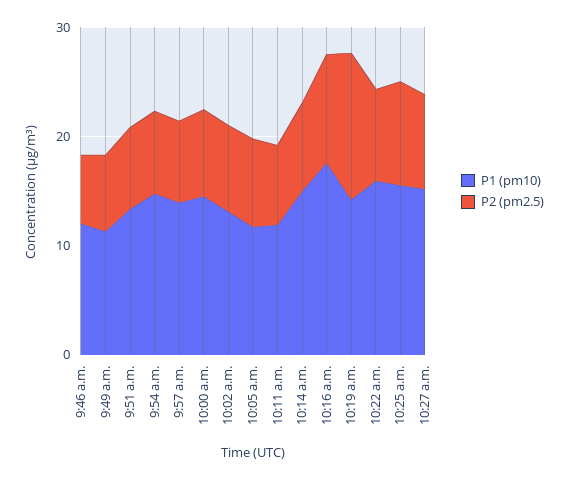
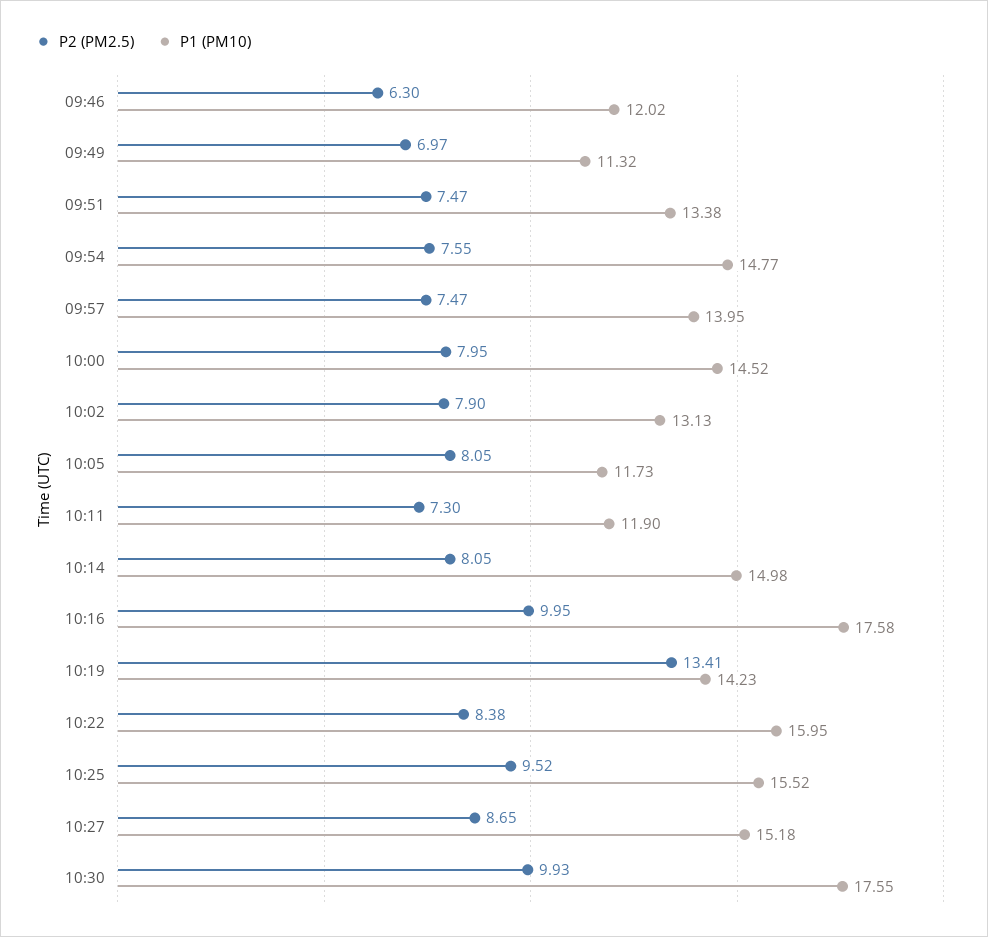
P2 (pm2.5), 10:30: none -> 9.93
P1 (pm10), 10:30: none -> 17.55

